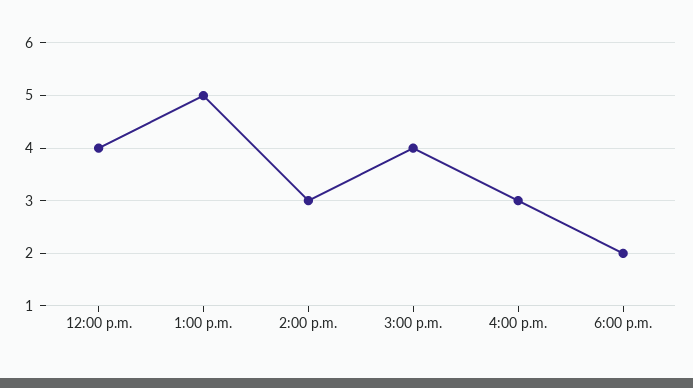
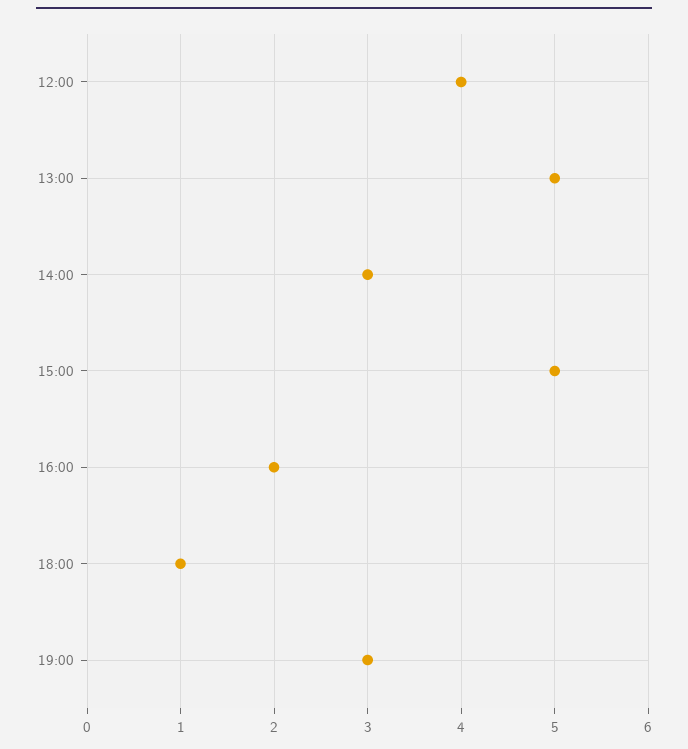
3:00 p.m.: 4 -> 5
4:00 p.m.: 3 -> 2
6:00 p.m.: 2 -> 1
19:00: none -> 3

